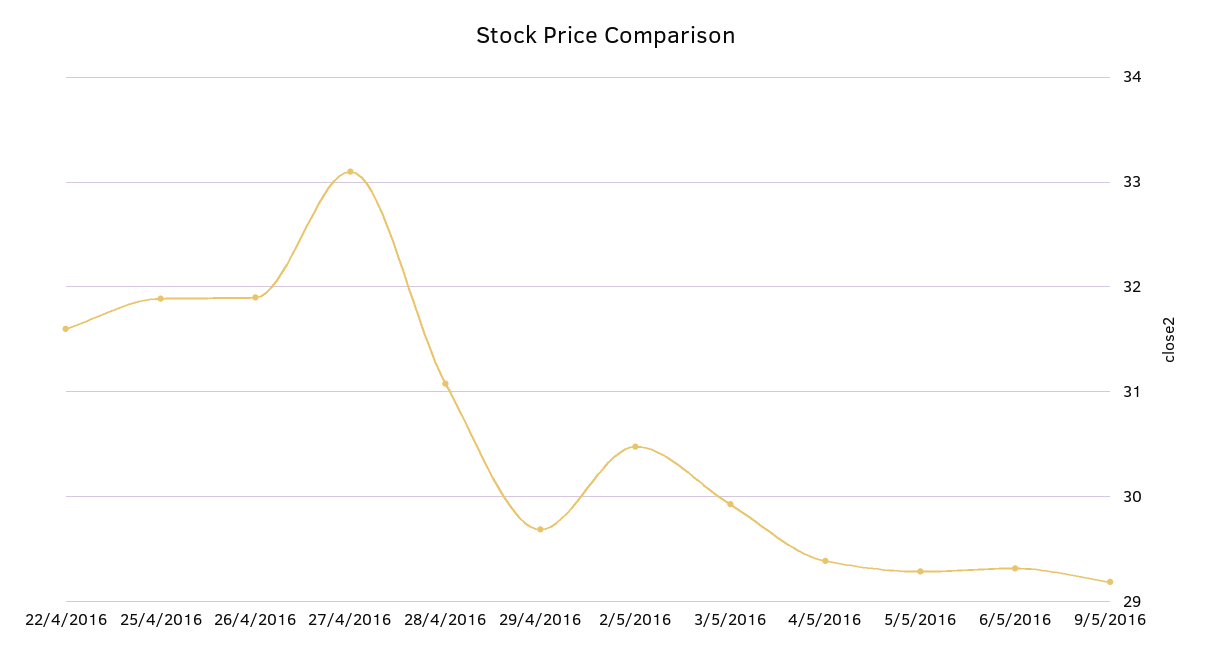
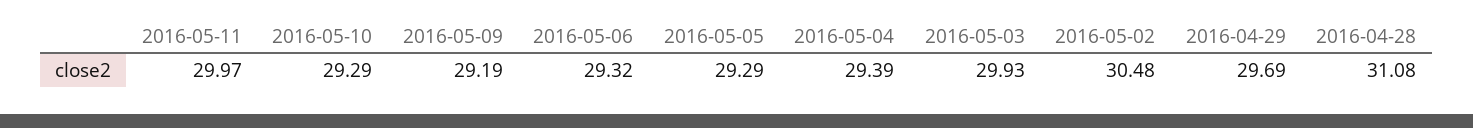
22/4/2016: 31.6 -> none
25/4/2016: 31.9 -> none
26/4/2016: 31.9 -> none
27/4/2016: 33.1 -> none
2016-05-11: none -> 29.97
2016-05-10: none -> 29.29

